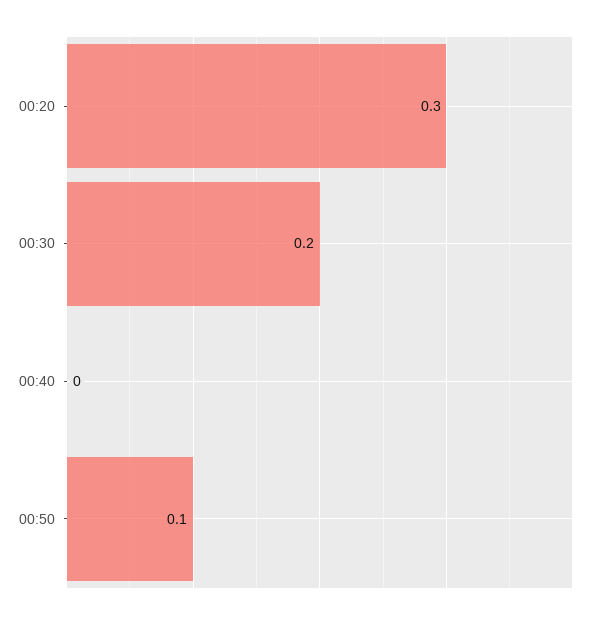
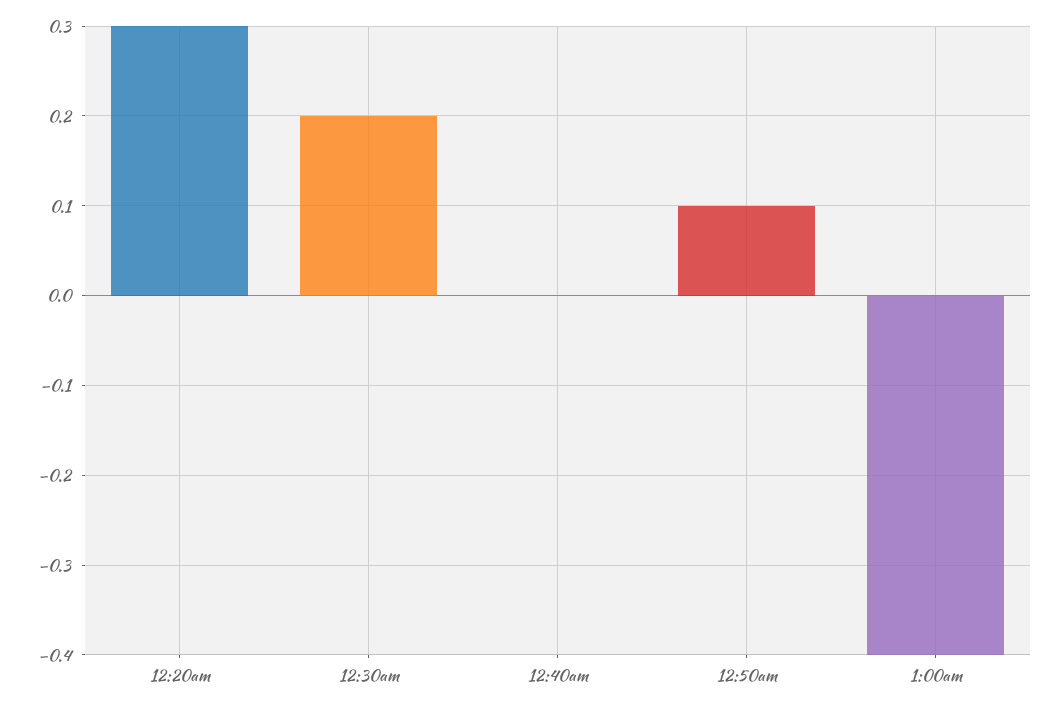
1:00am: none -> -0.4

